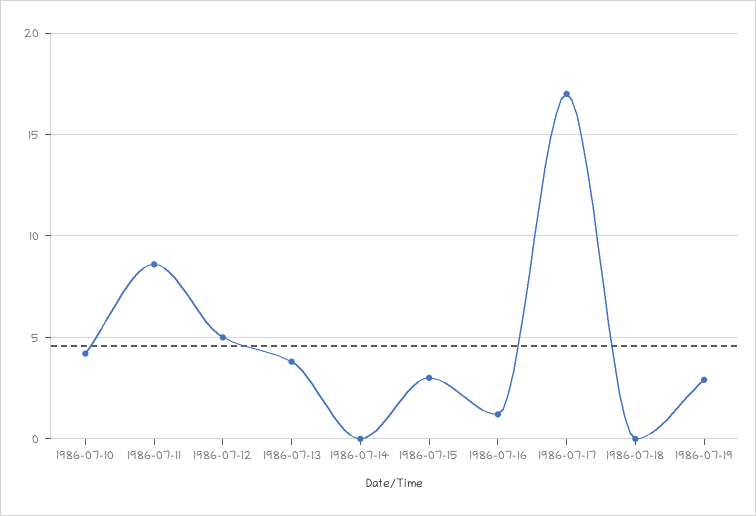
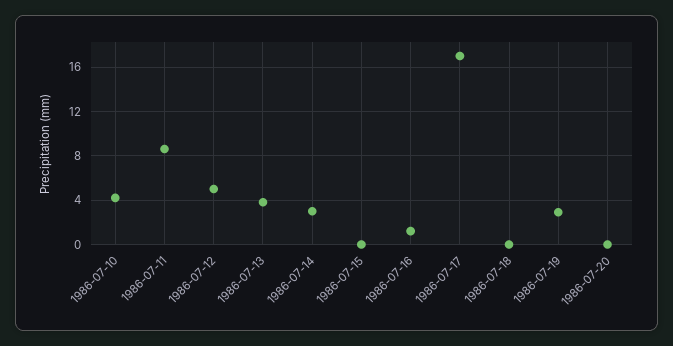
1986-07-14: 0 -> 3
1986-07-15: 3 -> 0
1986-07-20: none -> 0

